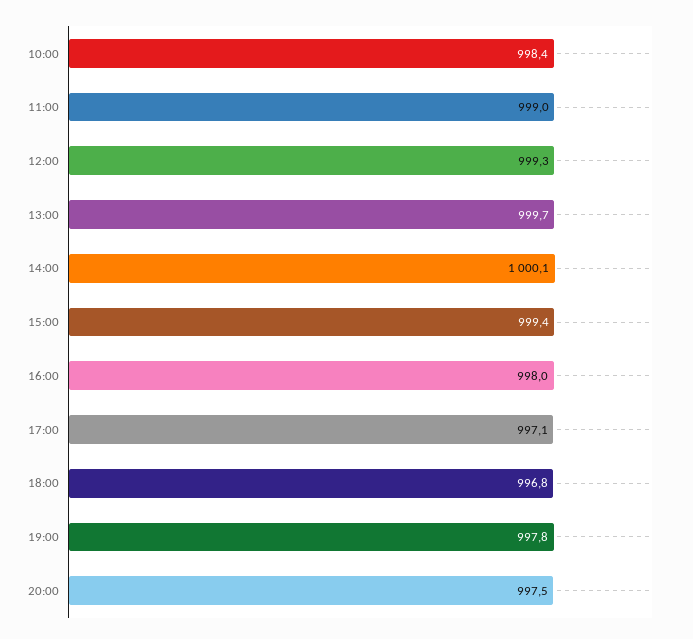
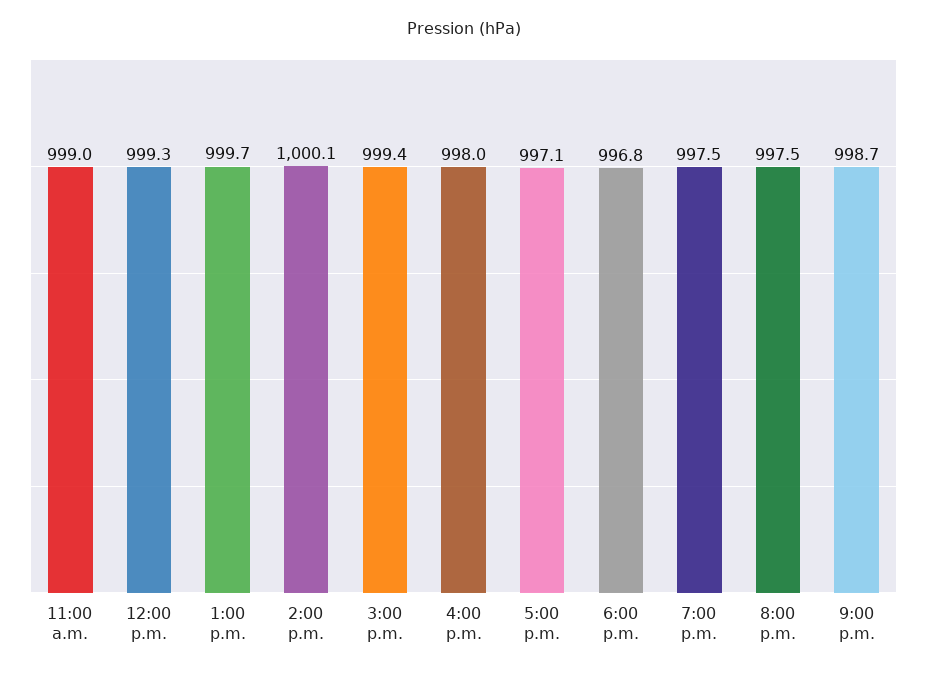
10:00: 998.4 -> none
19:00: 997.8 -> 997.5
9:00 p.m.: none -> 998.7

